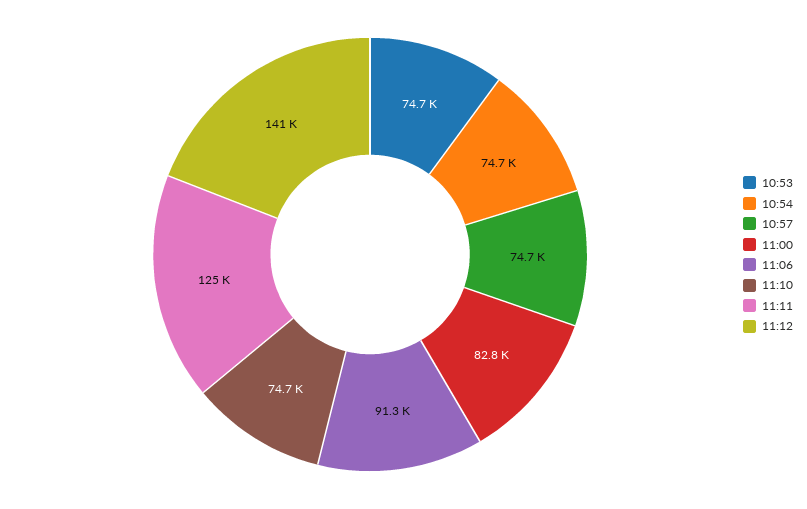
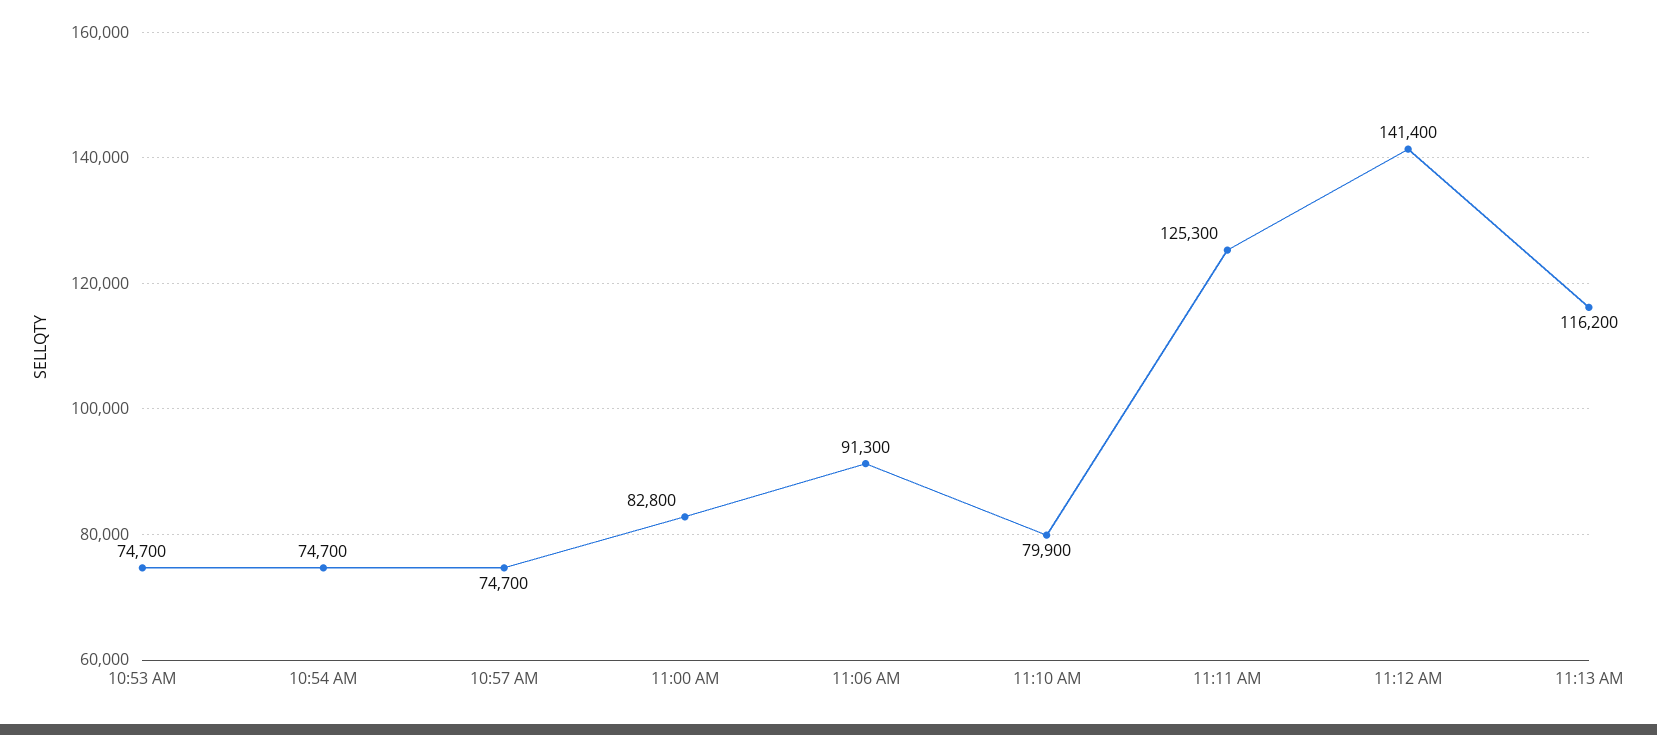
11:10: 74700 -> 79900
11:13 AM: none -> 116200

